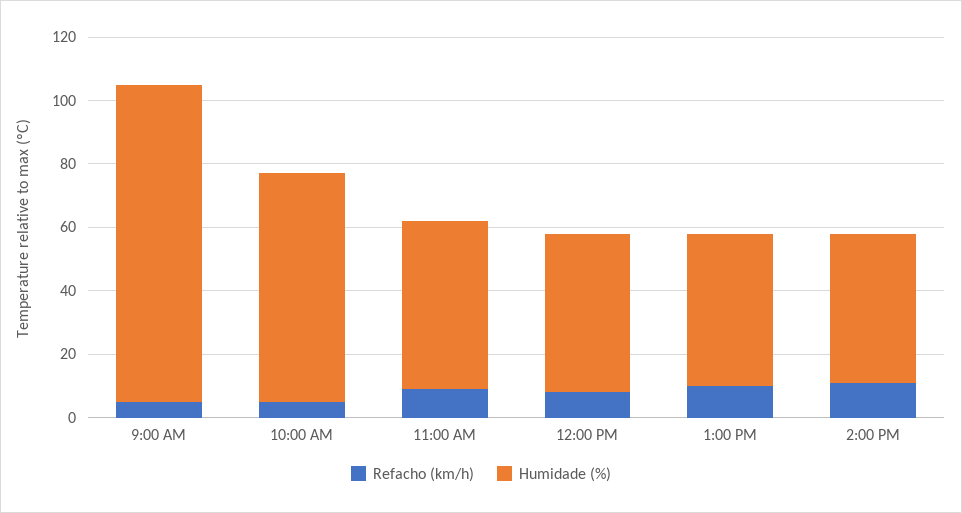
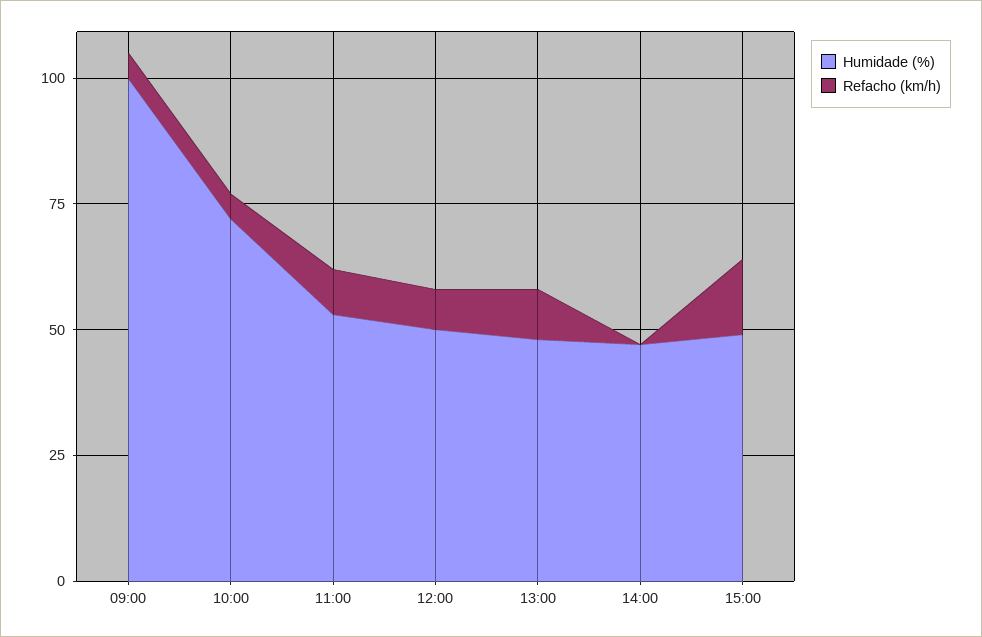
Refacho (km/h), 2:00 PM: 10 -> 0
Humidade (%), 15:00: none -> 50
Refacho (km/h), 15:00: none -> 15

